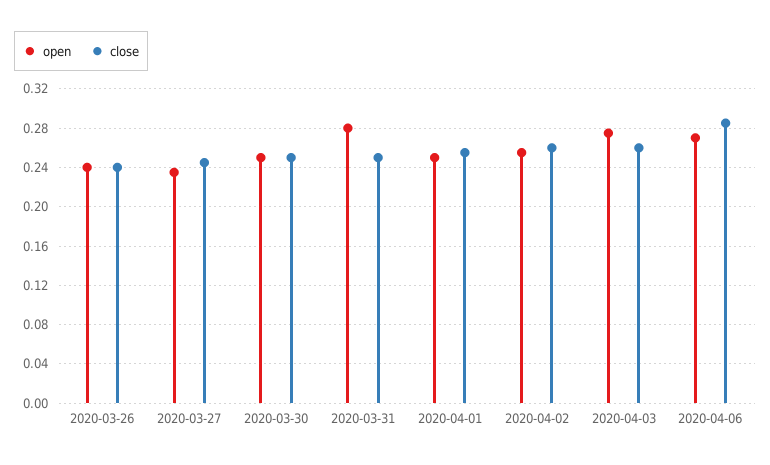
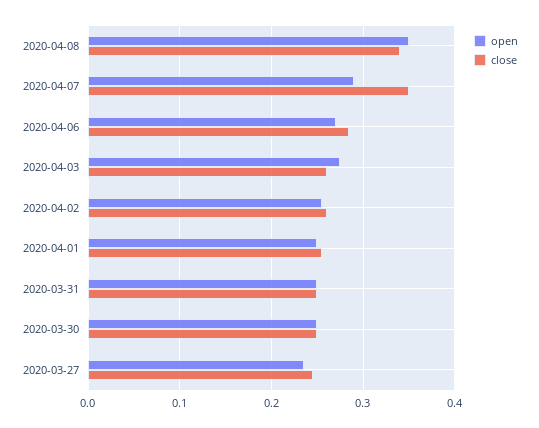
open, 2020-03-26: 0.24 -> none
close, 2020-03-26: 0.24 -> none
open, 2020-03-31: 0.28 -> 0.25
open, 2020-04-08: none -> 0.35
close, 2020-04-08: none -> 0.34
open, 2020-04-07: none -> 0.29
close, 2020-04-07: none -> 0.35

